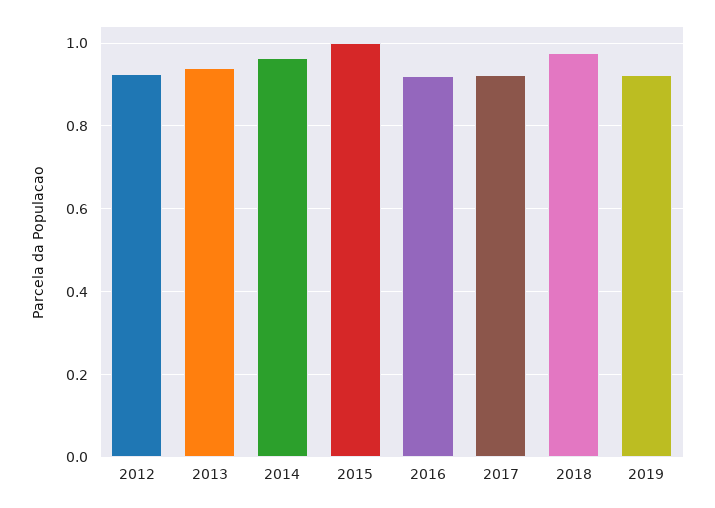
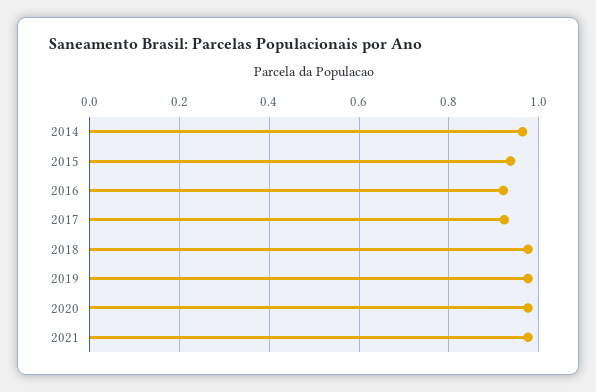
2012: 0.92 -> none
2013: 0.94 -> none
2015: 1 -> 0.94
2019: 0.92 -> 0.98
2020: none -> 0.98
2021: none -> 0.98

